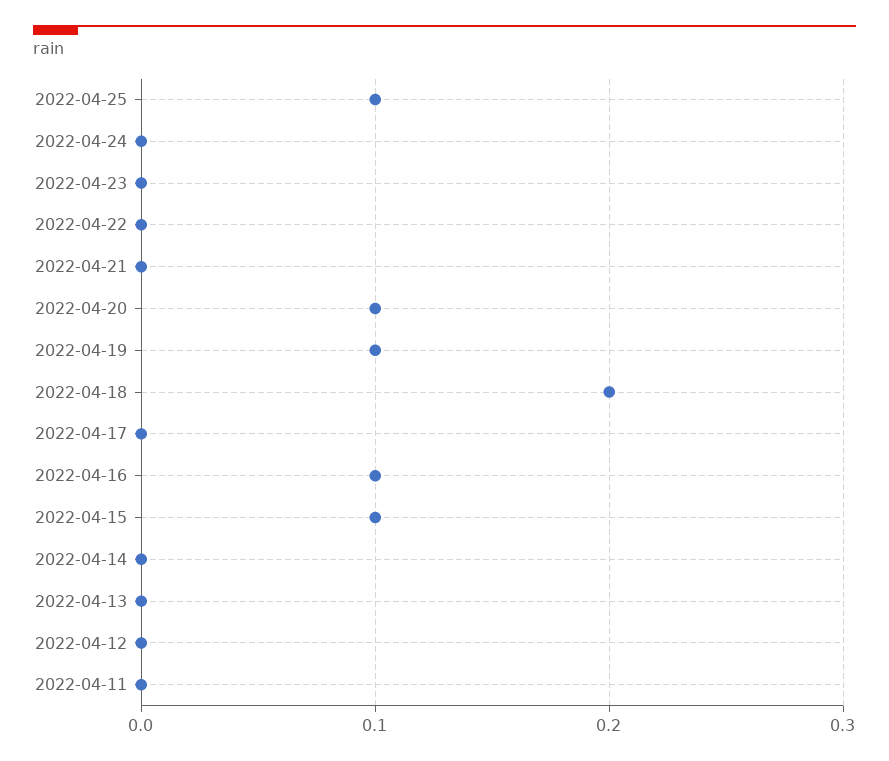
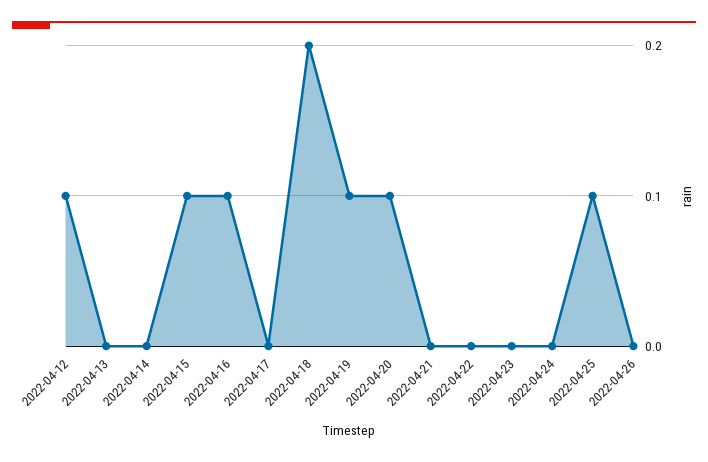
2022-04-12: 0 -> 0.1
2022-04-11: 0 -> none
2022-04-26: none -> 0

